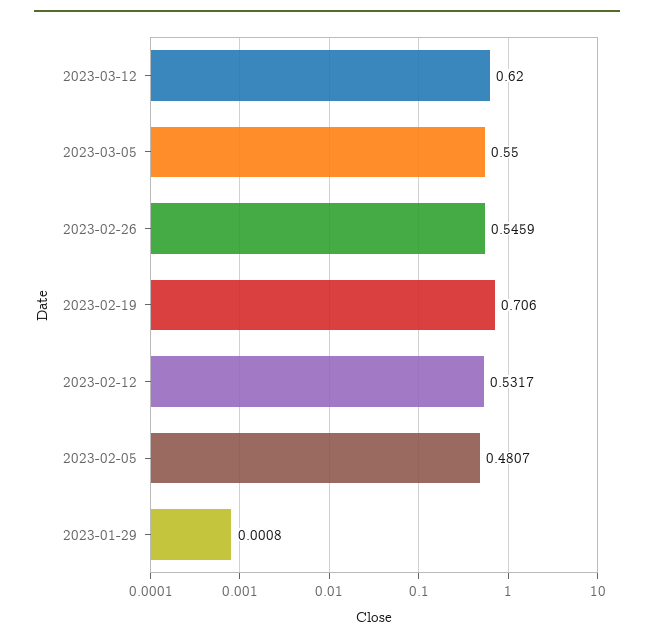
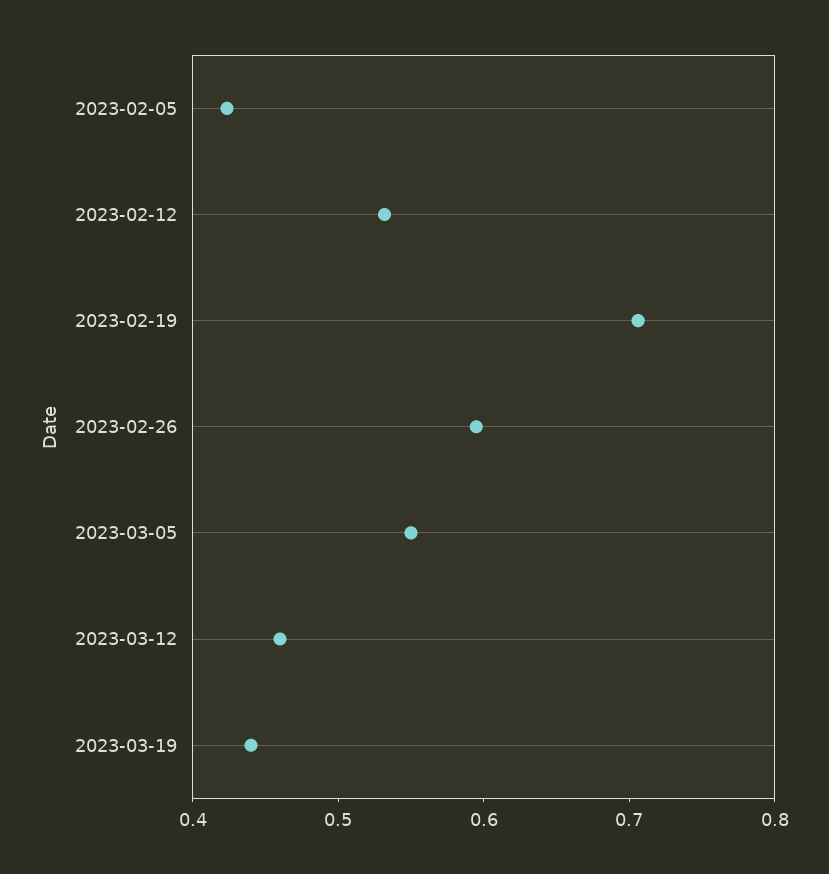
2023-03-12: 0.62 -> 0.46
2023-02-26: 0.5459 -> 0.6
2023-02-05: 0.4807 -> 0.42
2023-01-29: 0.0008 -> none
2023-03-19: none -> 0.44

